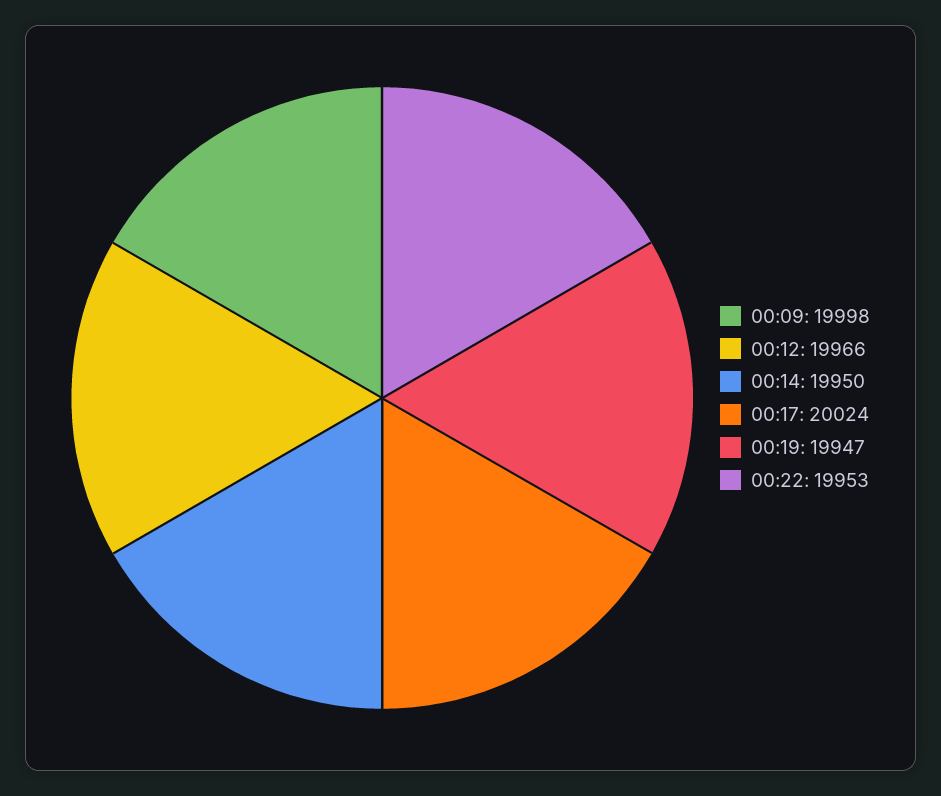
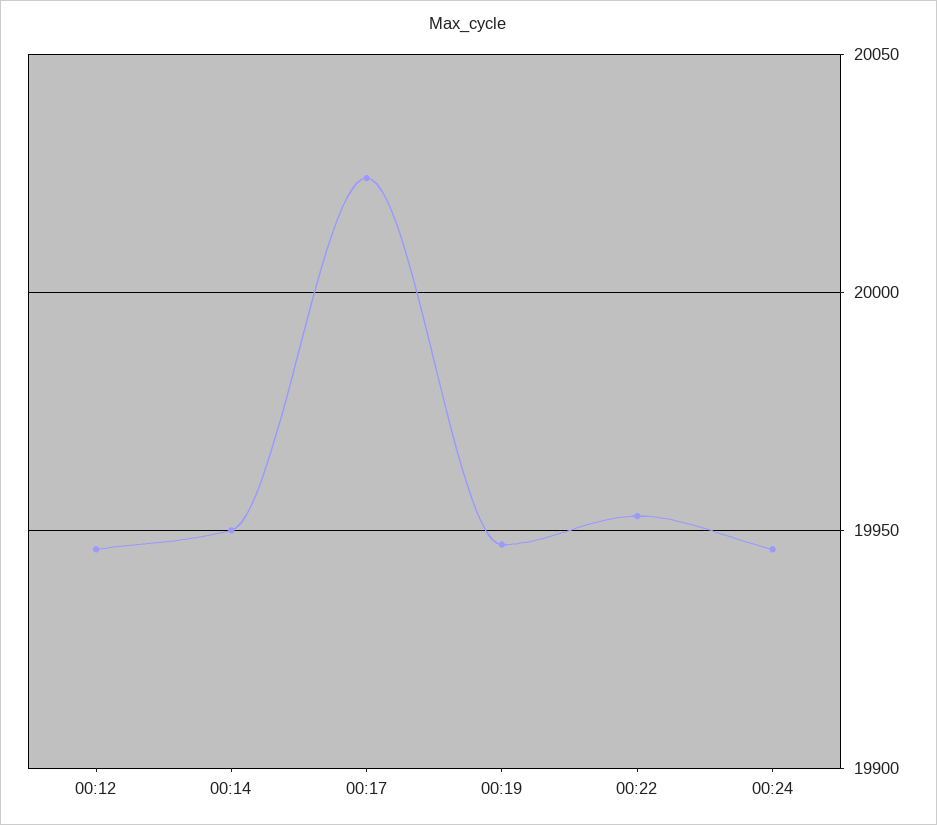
00:09: 19998 -> none
00:12: 19966 -> 19945
00:24: none -> 19945

